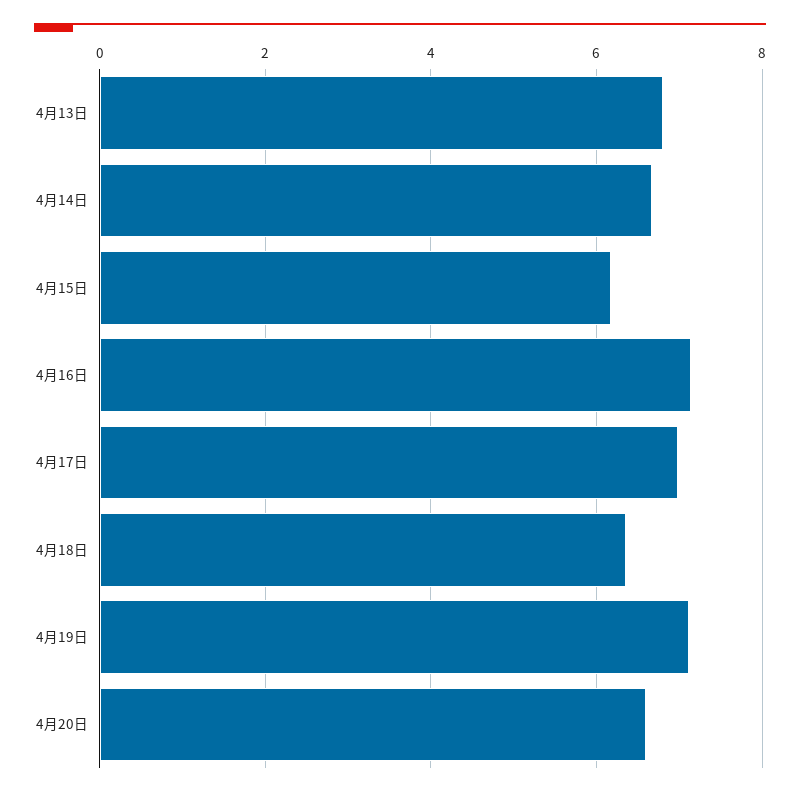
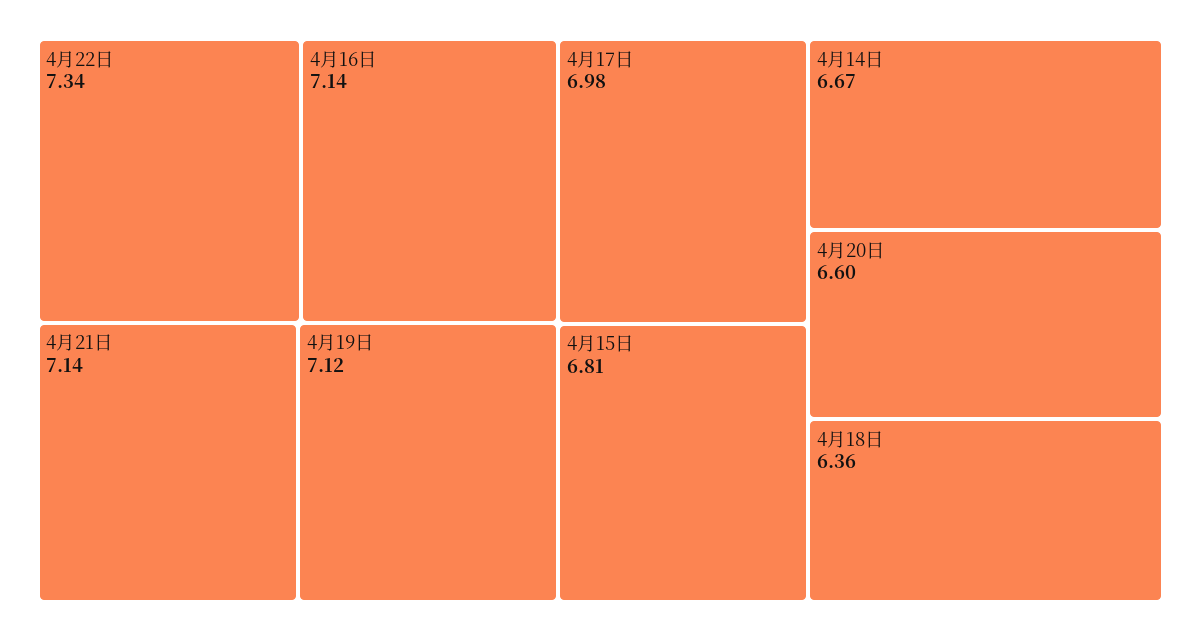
4月13日: 6.8 -> none
4月15日: 6.2 -> 6.81
4月22日: none -> 7.34
4月21日: none -> 7.14

